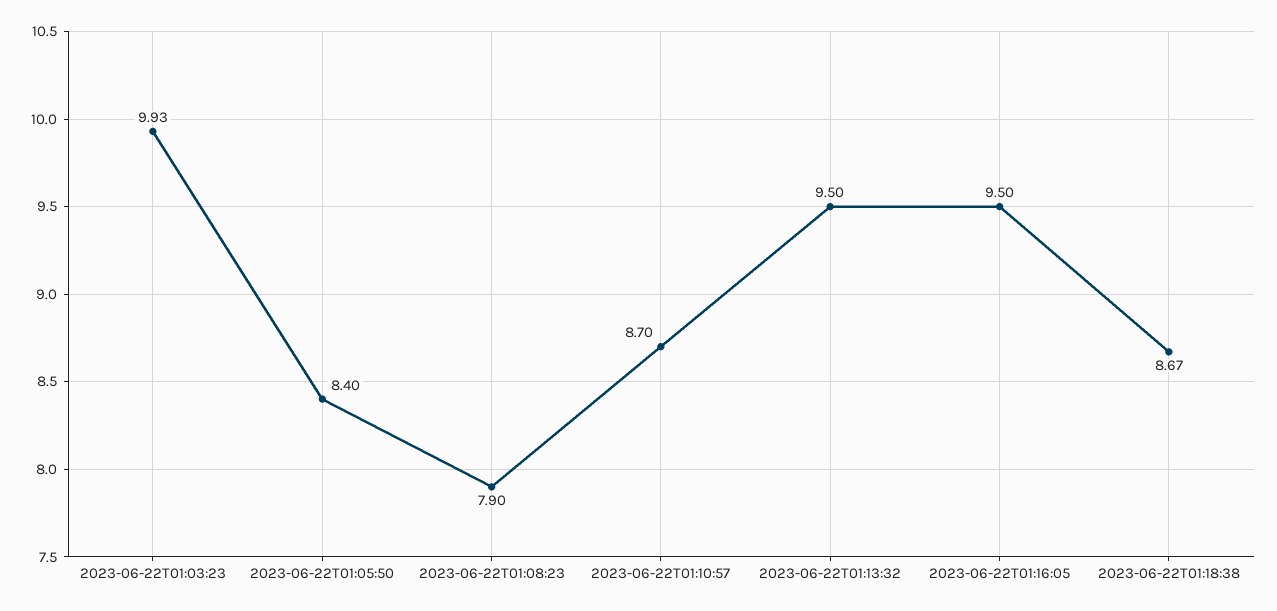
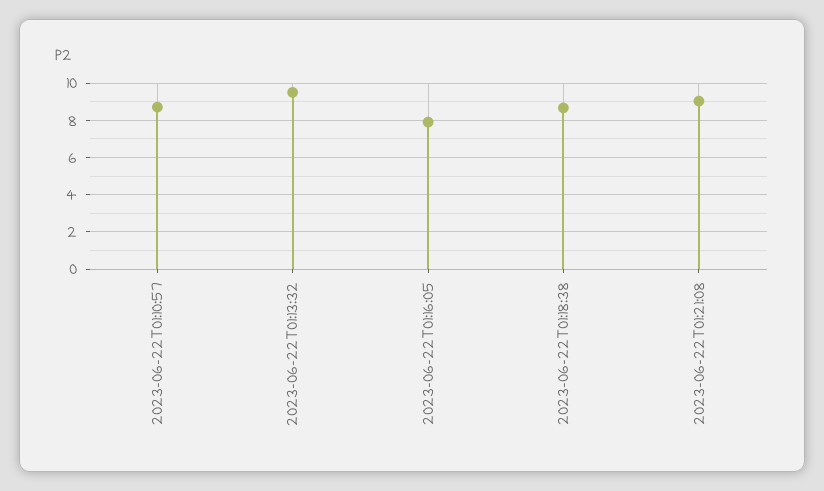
2023-06-22T01:03:23: 9.93 -> none
2023-06-22T01:05:50: 8.4 -> none
2023-06-22T01:08:23: 7.9 -> none
2023-06-22T01:16:05: 9.5 -> 8
2023-06-22T01:21:08: none -> 9

